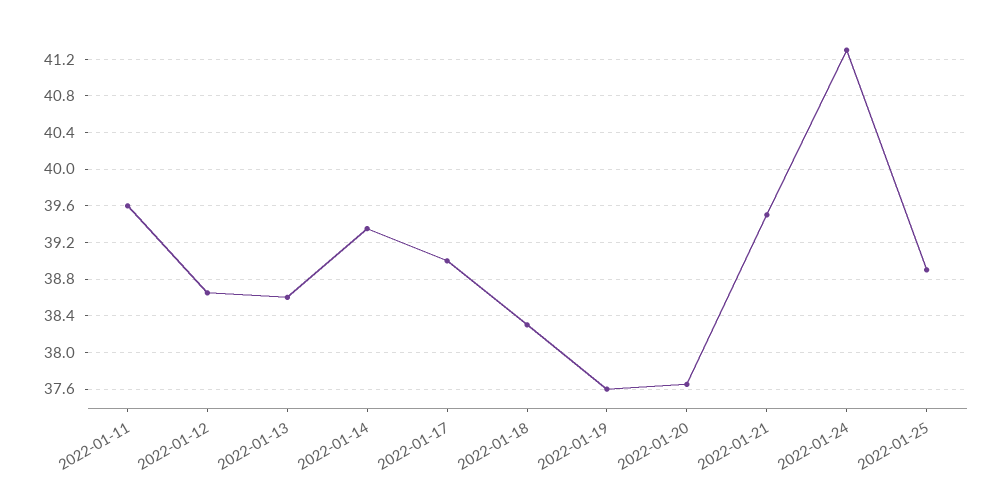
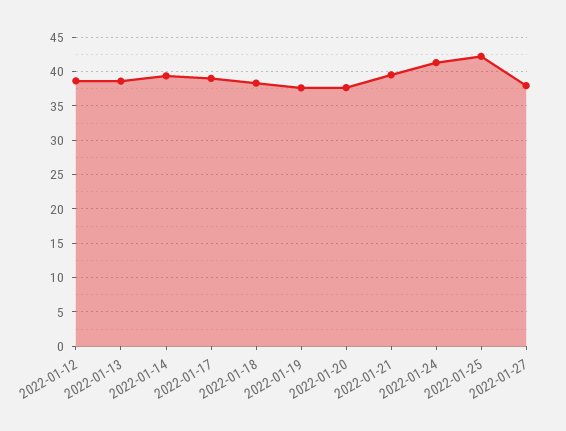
2022-01-11: 39.6 -> none
2022-01-25: 38.9 -> 42
2022-01-27: none -> 38

